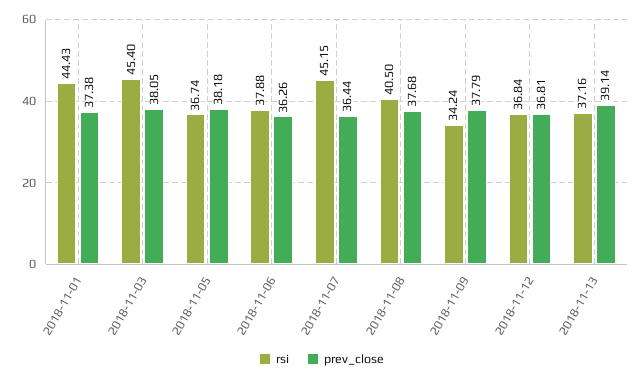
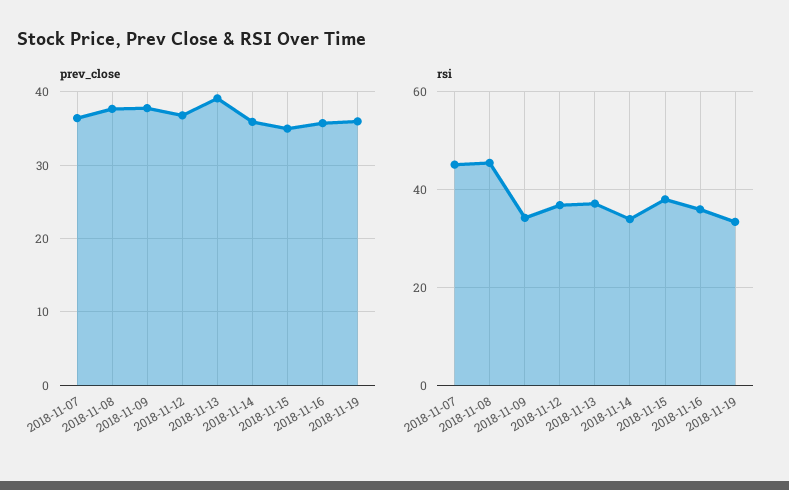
rsi, 2018-11-01: 44.43 -> none
prev_close, 2018-11-01: 37.38 -> none
rsi, 2018-11-03: 45.4 -> none
prev_close, 2018-11-03: 38.05 -> none
rsi, 2018-11-05: 36.74 -> none
prev_close, 2018-11-05: 38.18 -> none
rsi, 2018-11-06: 37.88 -> none
prev_close, 2018-11-06: 36.26 -> none
rsi, 2018-11-08: 40.5 -> 46
prev_close, 2018-11-14: none -> 36
prev_close, 2018-11-15: none -> 35
prev_close, 2018-11-16: none -> 36
prev_close, 2018-11-19: none -> 36
rsi, 2018-11-14: none -> 34
rsi, 2018-11-15: none -> 38
rsi, 2018-11-16: none -> 36
rsi, 2018-11-19: none -> 34

